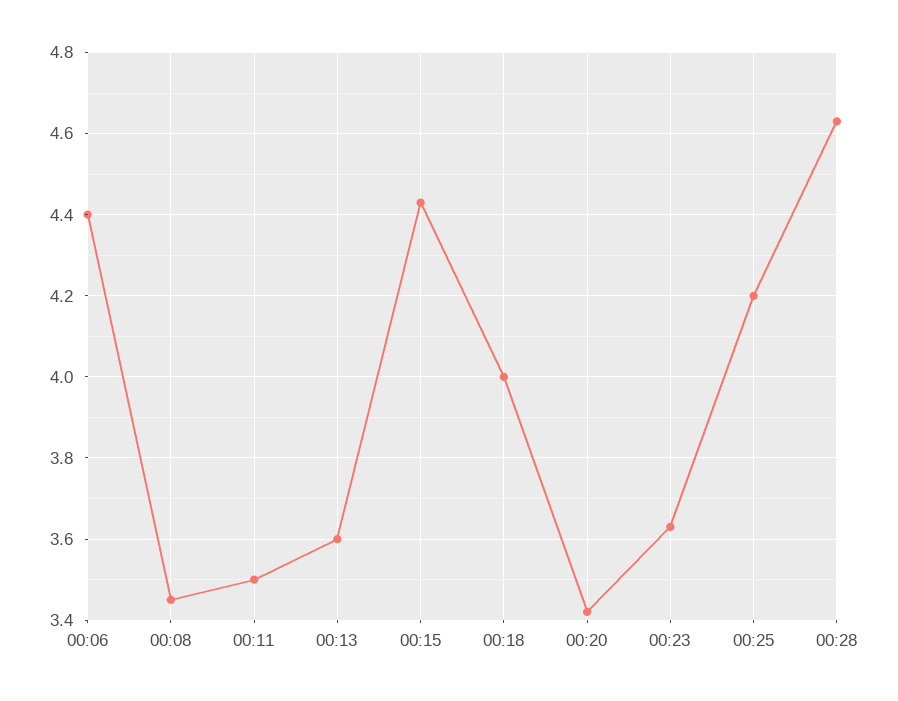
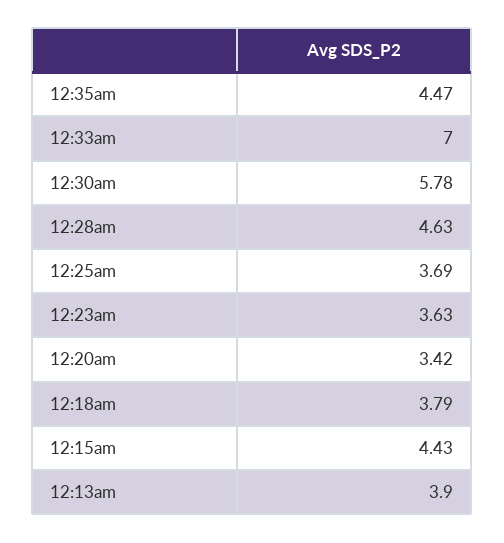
00:06: 4.4 -> none
00:08: 3.45 -> none
00:11: 3.5 -> none
00:13: 3.6 -> 3.9
00:18: 4 -> 3.79
00:25: 4.2 -> 3.69
12:35am: none -> 4.47
12:33am: none -> 7
12:30am: none -> 5.78

